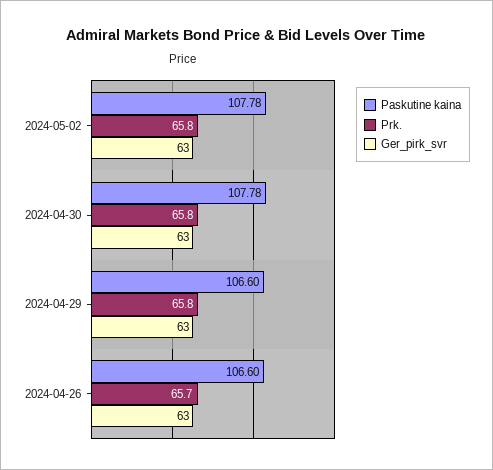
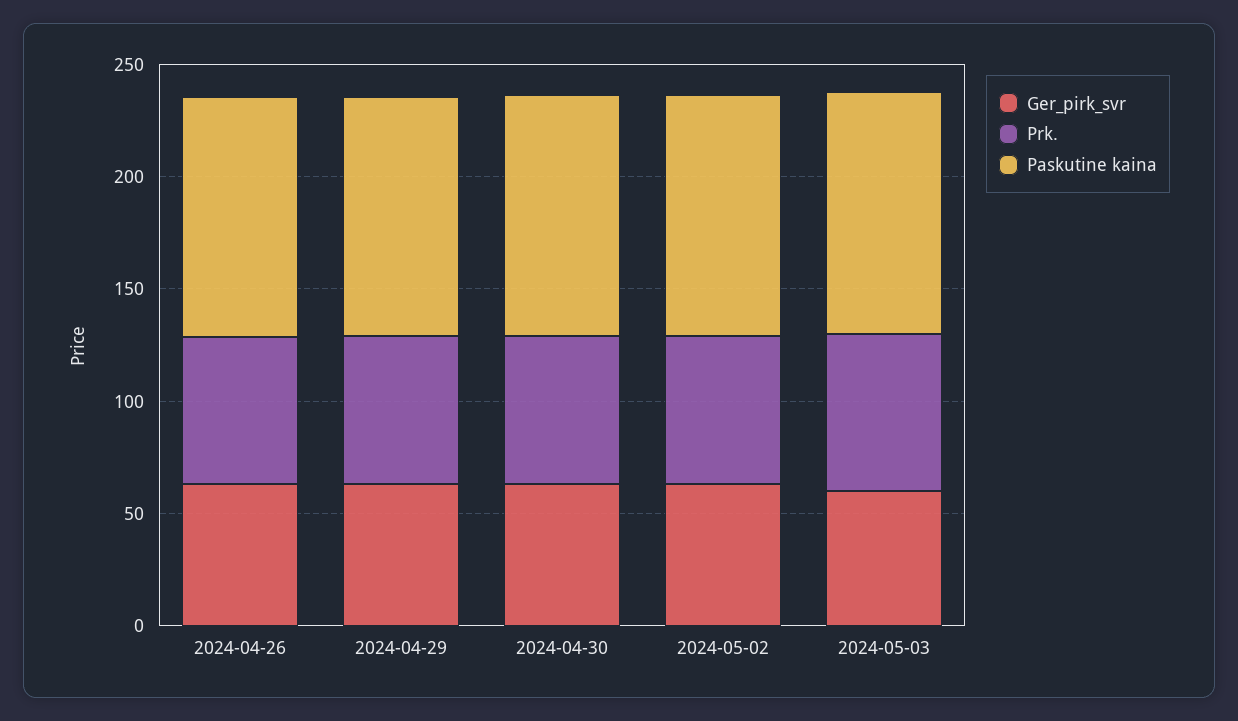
Ger_pirk_svr, 2024-05-03: none -> 60
Prk., 2024-05-03: none -> 70
Paskutine kaina, 2024-05-03: none -> 110

